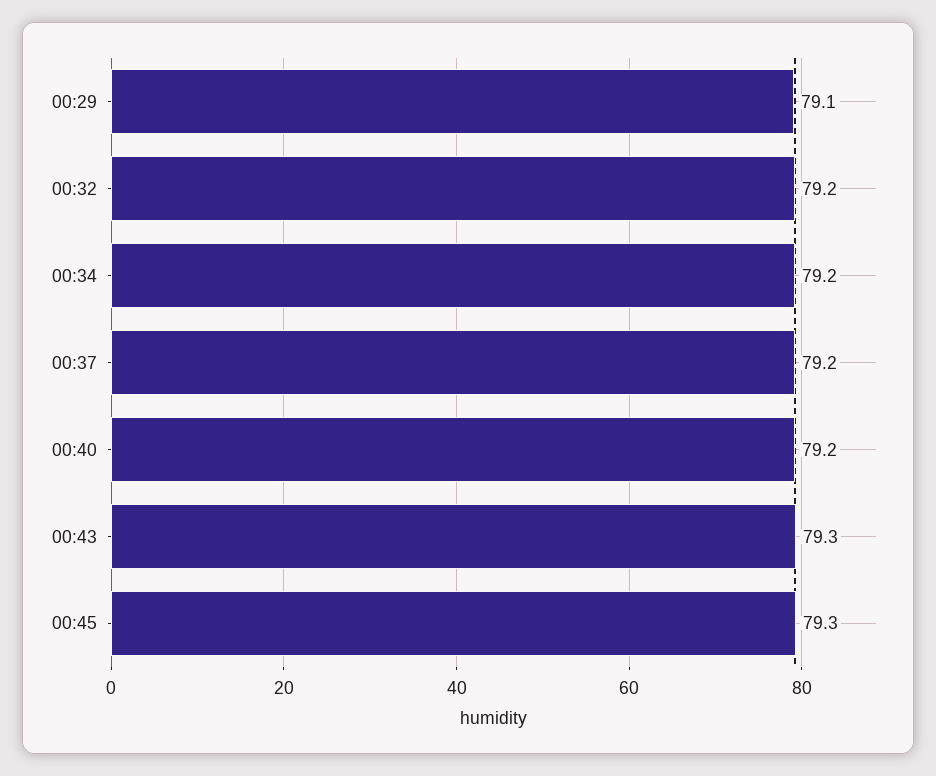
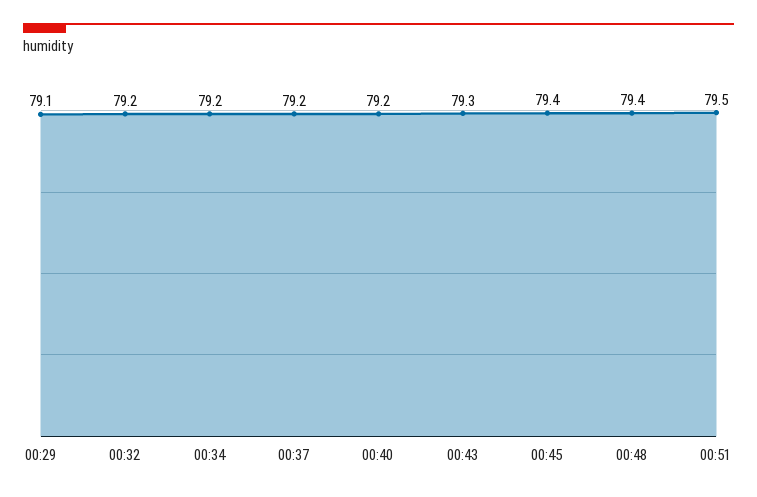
00:45: 79.3 -> 79.4
00:48: none -> 79.4
00:51: none -> 79.5

